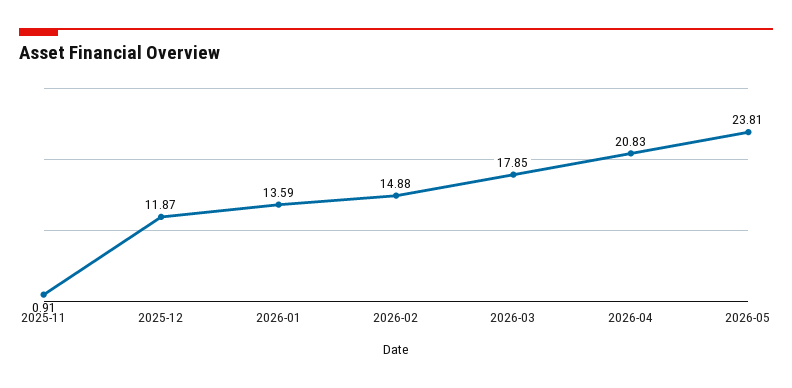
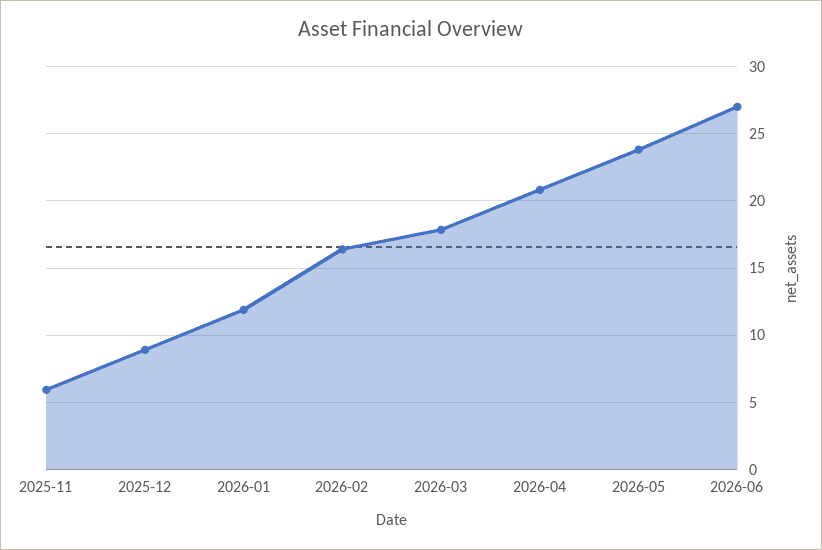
2025-11: 0.91 -> 6
2025-12: 11.87 -> 9
2026-01: 13.59 -> 12
2026-02: 14.88 -> 16.5
2026-06: none -> 27

